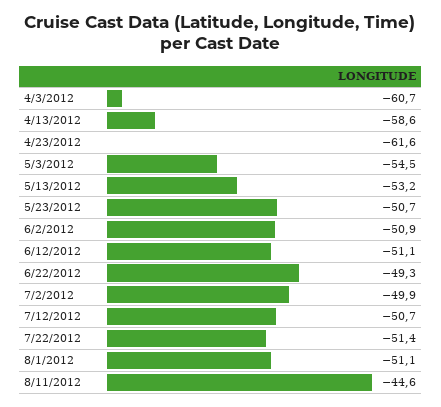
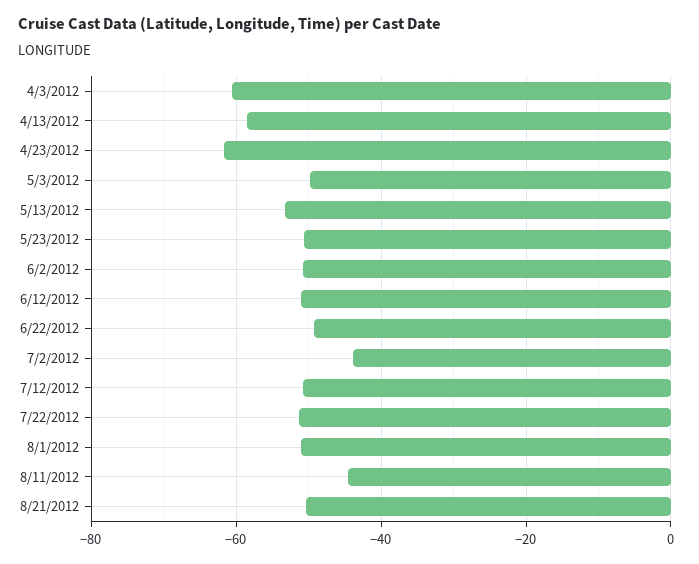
5/3/2012: -54.5 -> -50
7/2/2012: -49.9 -> -44
8/21/2012: none -> -50

